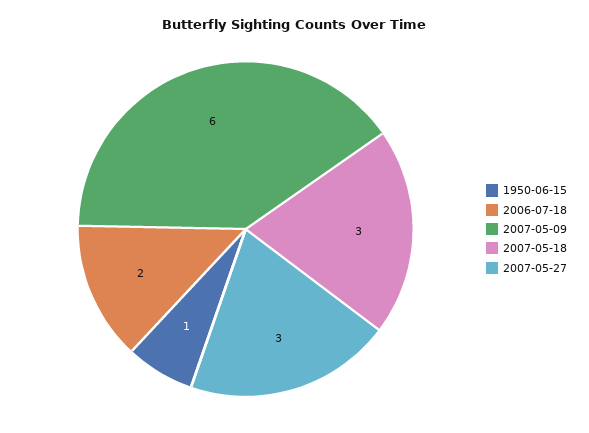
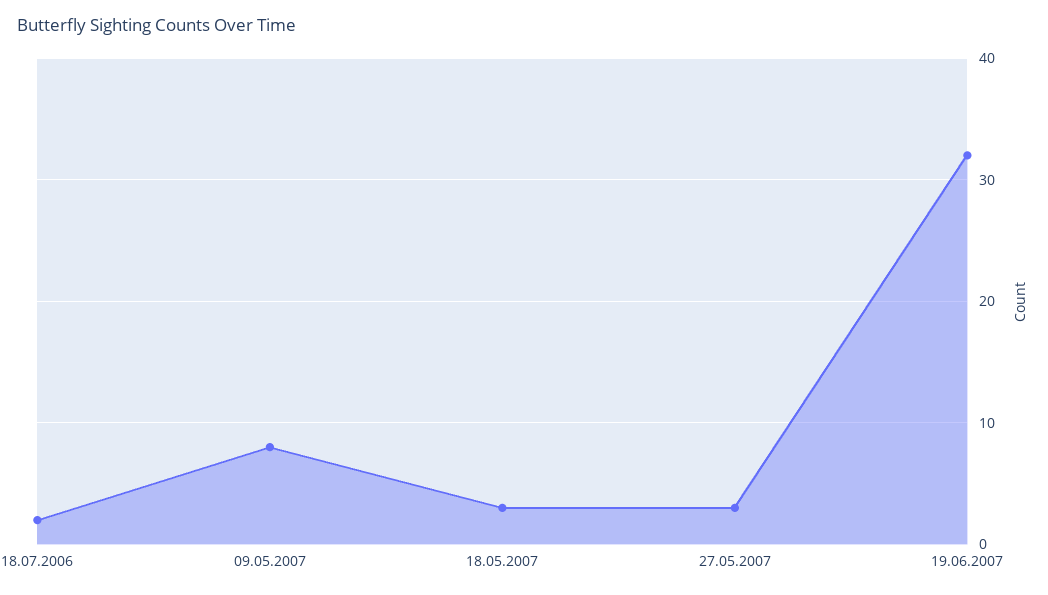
1950-06-15: 1 -> none
2007-05-09: 6 -> 8
19.06.2007: none -> 32

